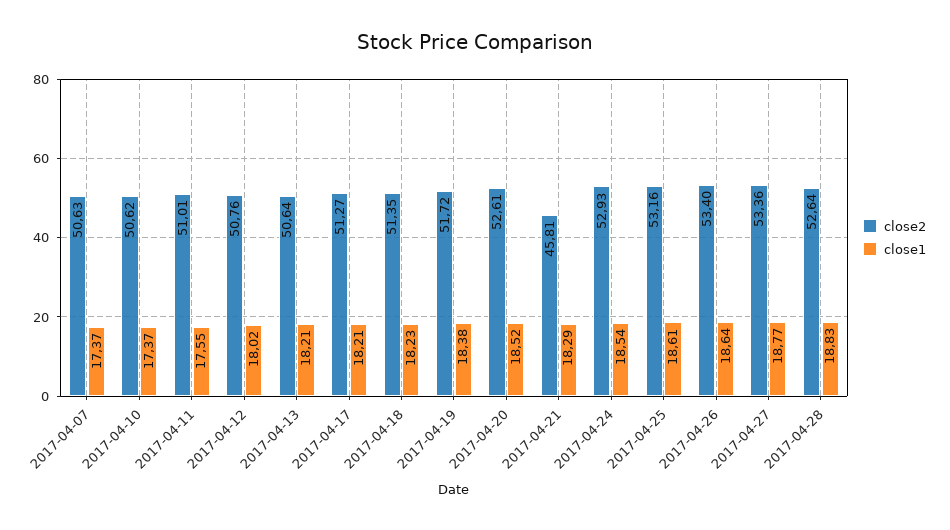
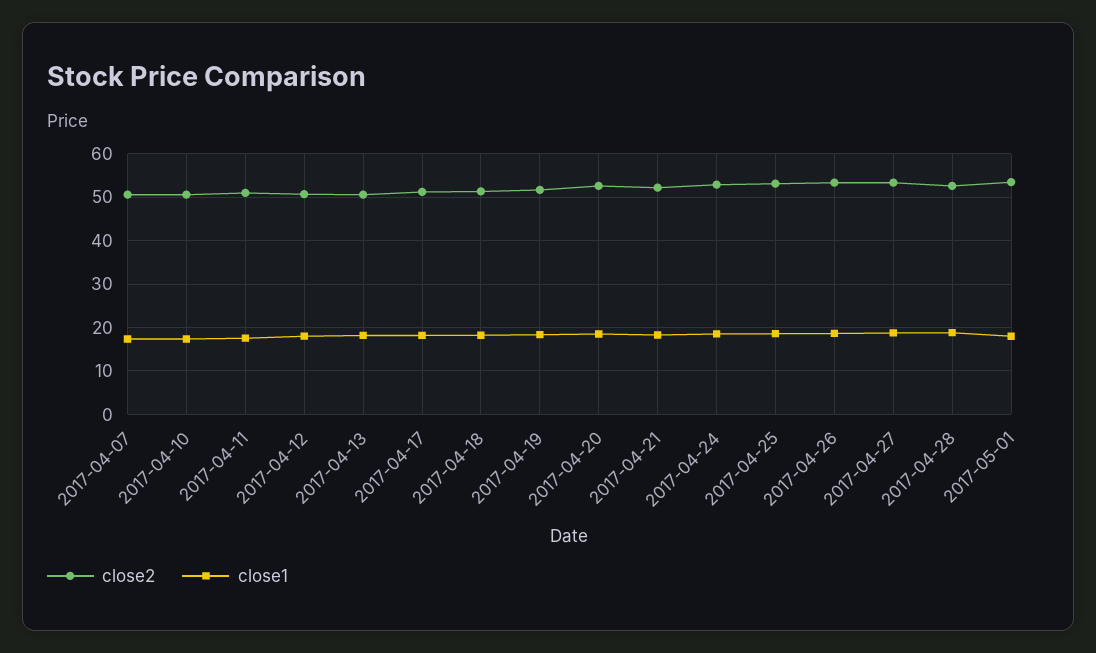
close2, 2017-04-21: 45.81 -> 52
close2, 2017-05-01: none -> 54
close1, 2017-05-01: none -> 18

